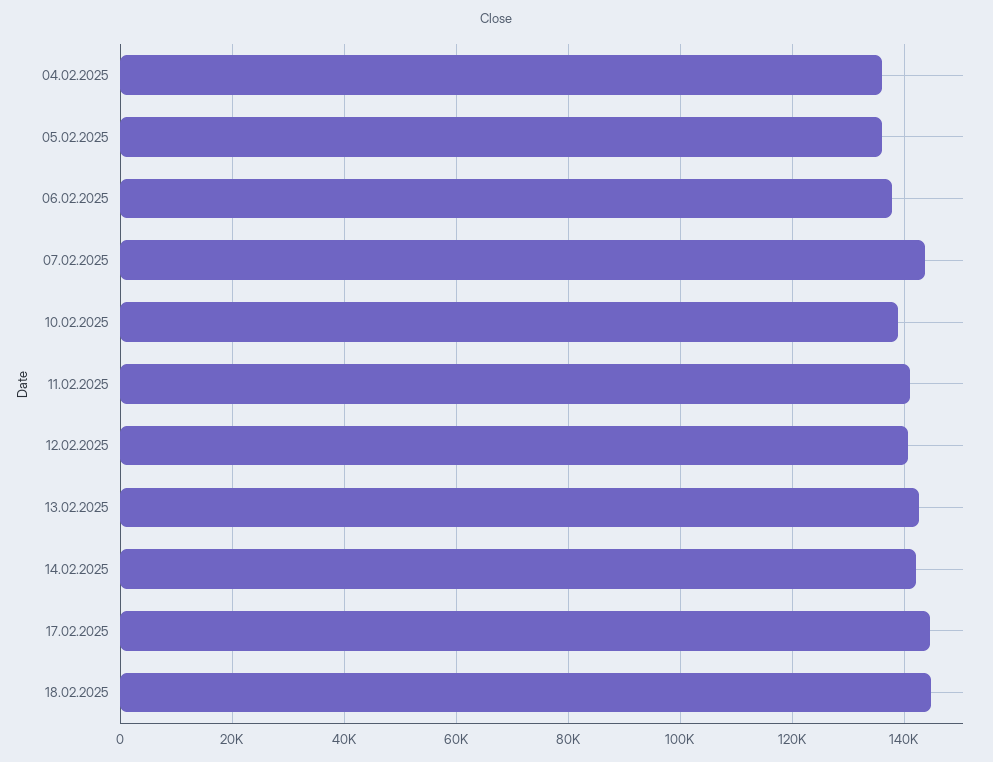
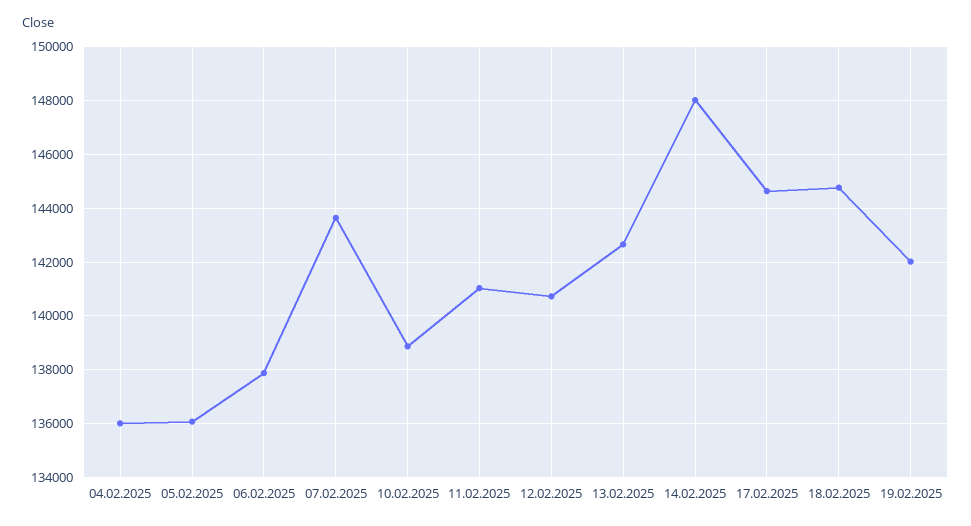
14.02.2025: 142000 -> 148000
19.02.2025: none -> 142000

